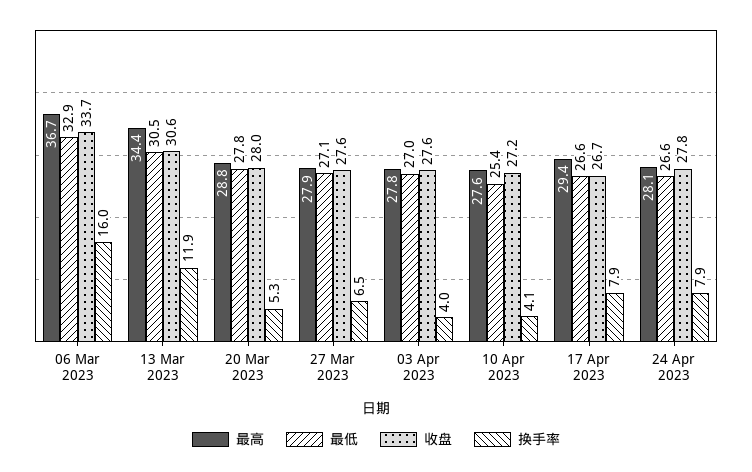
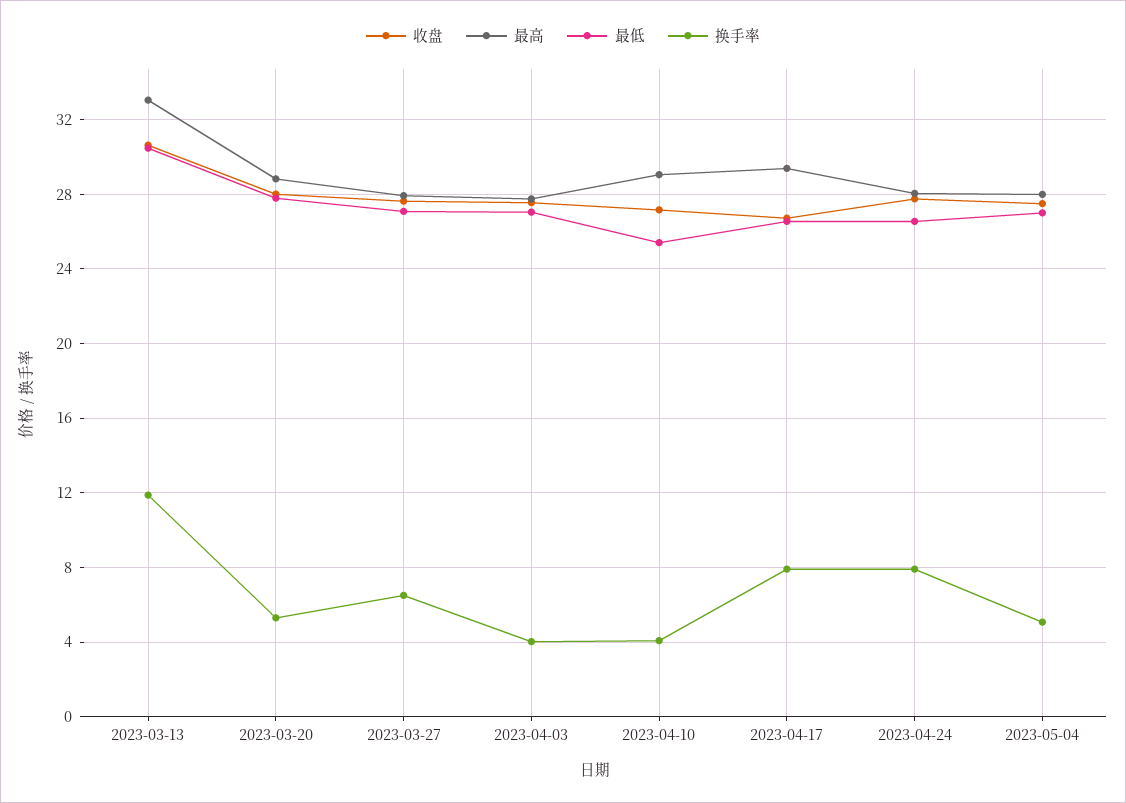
最高, 06 Mar 2023: 36.7 -> none
最低, 06 Mar 2023: 32.9 -> none
收盘, 06 Mar 2023: 33.7 -> none
换手率, 06 Mar 2023: 16 -> none
最高, 13 Mar 2023: 34.4 -> 33
最高, 10 Apr 2023: 27.6 -> 29
收盘, 2023-05-04: none -> 27.5
最高, 2023-05-04: none -> 28
最低, 2023-05-04: none -> 27
换手率, 2023-05-04: none -> 5

